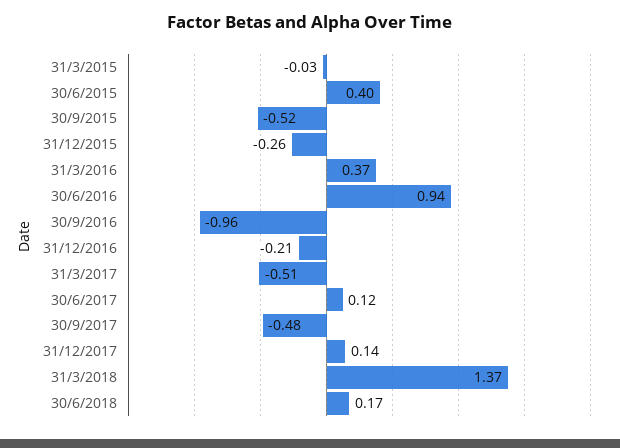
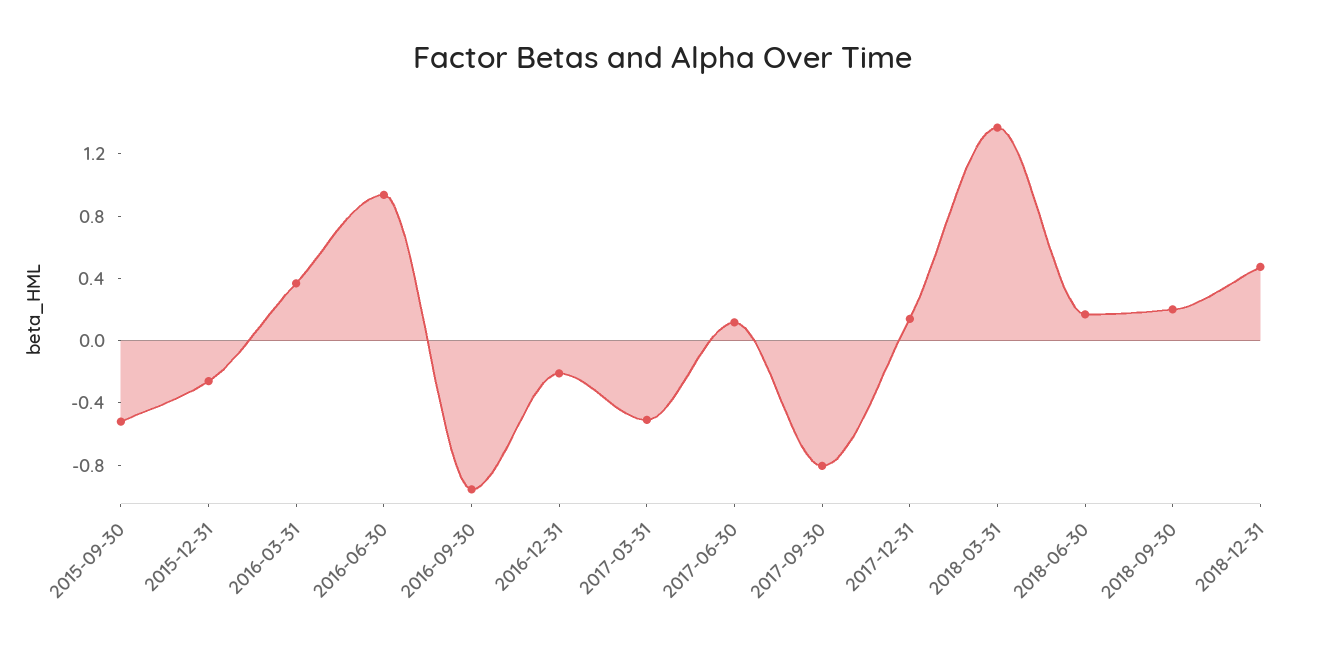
31/3/2015: -0.03 -> none
30/6/2015: 0.4 -> none
30/9/2017: -0.48 -> -0.8
2018-09-30: none -> 0.2
2018-12-31: none -> 0.5

